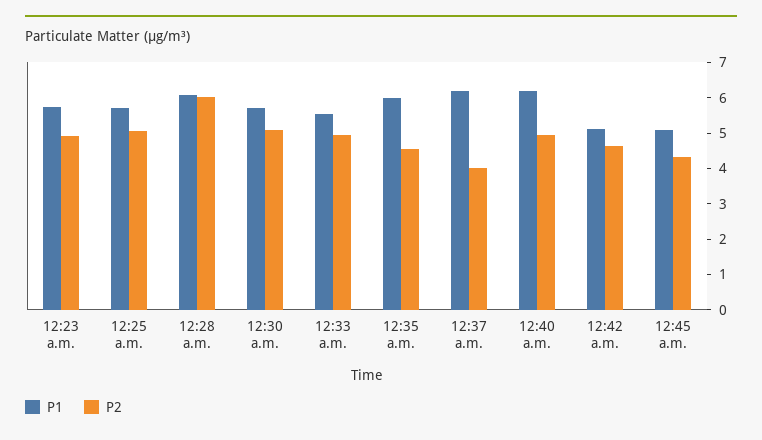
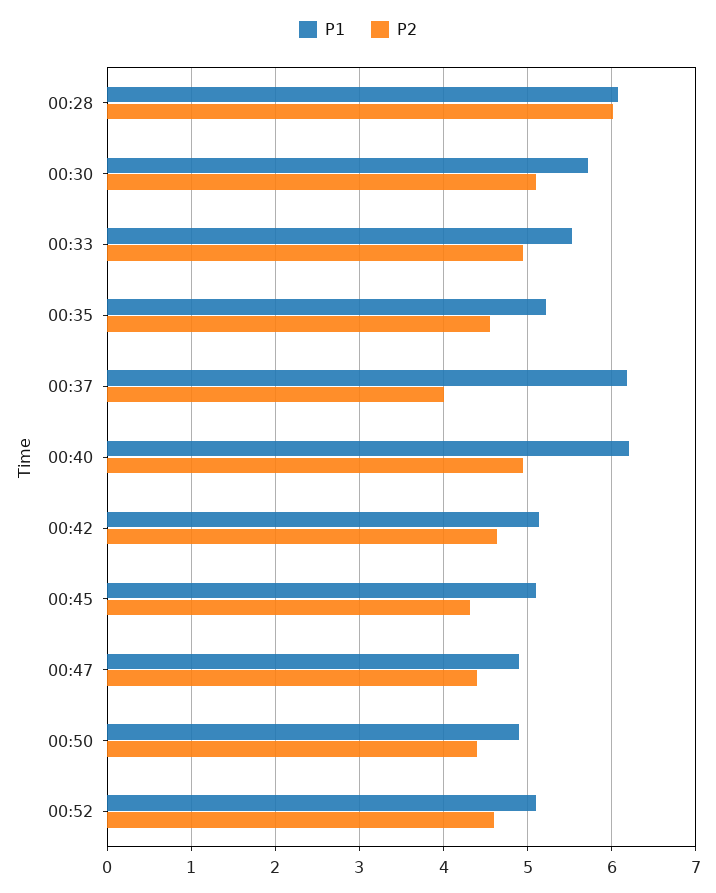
P1, 12:23 a.m.: 5.75 -> none
P2, 12:23 a.m.: 5 -> none
P1, 12:25 a.m.: 5.75 -> none
P2, 12:25 a.m.: 5 -> none
P1, 12:35 a.m.: 6 -> 5.2
P1, 00:47: none -> 4.9
P2, 00:47: none -> 4.4
P1, 00:50: none -> 4.9
P2, 00:50: none -> 4.4
P1, 00:52: none -> 5.1
P2, 00:52: none -> 4.6

